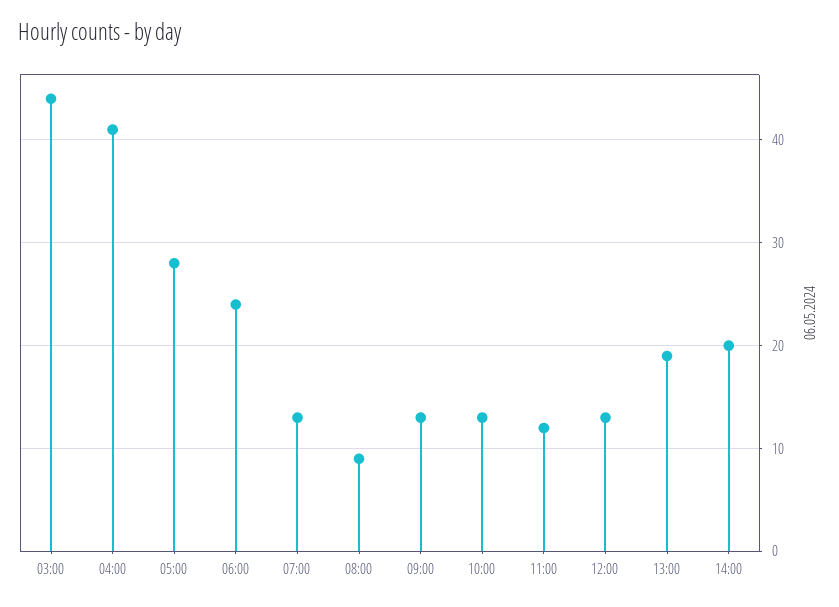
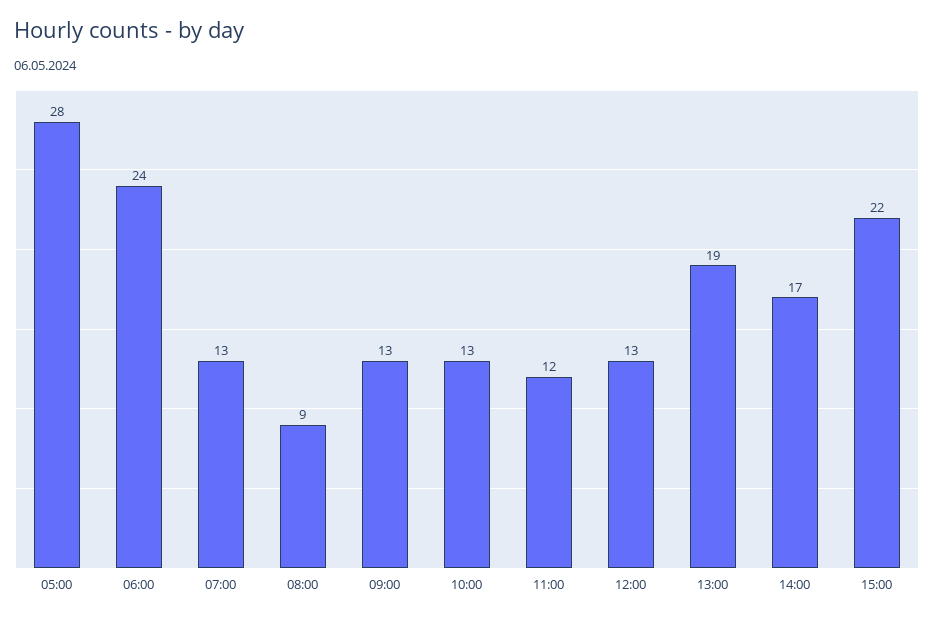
03:00: 44 -> none
04:00: 41 -> none
14:00: 20 -> 17
15:00: none -> 22

